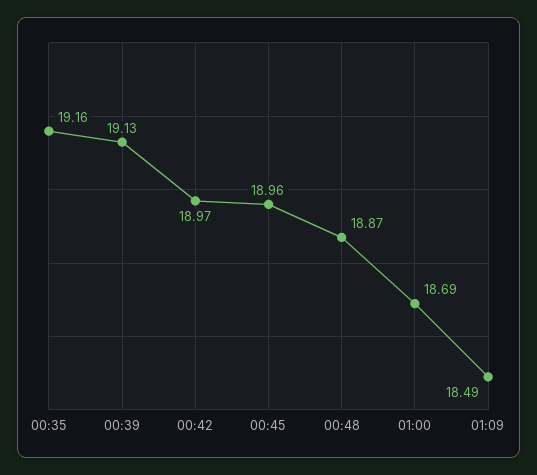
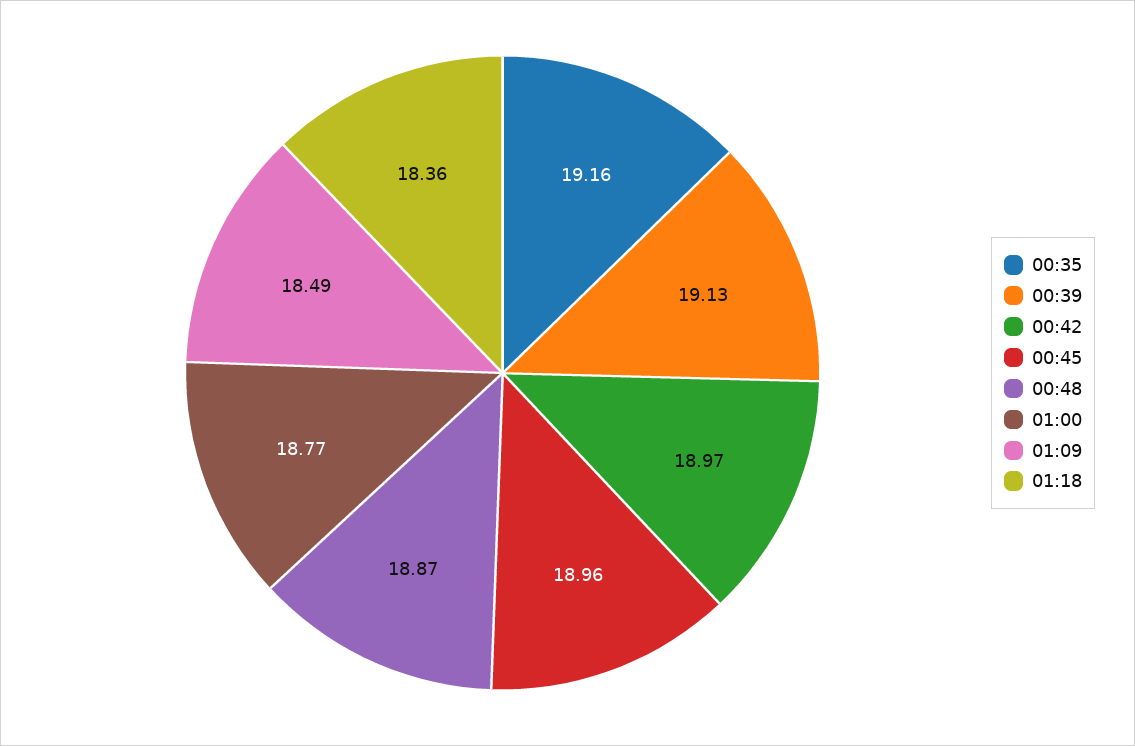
01:00: 18.69 -> 18.77
01:18: none -> 18.36

